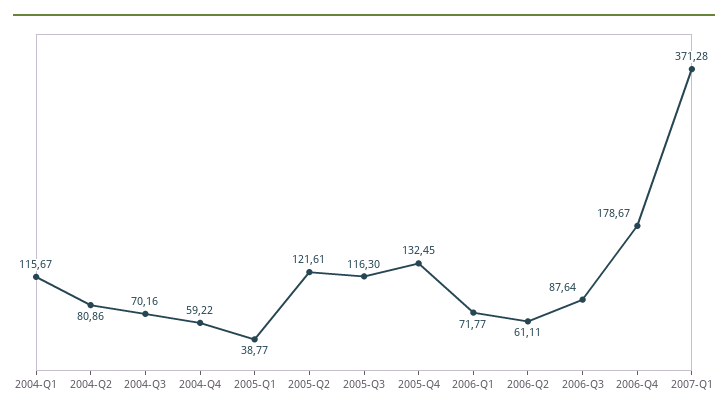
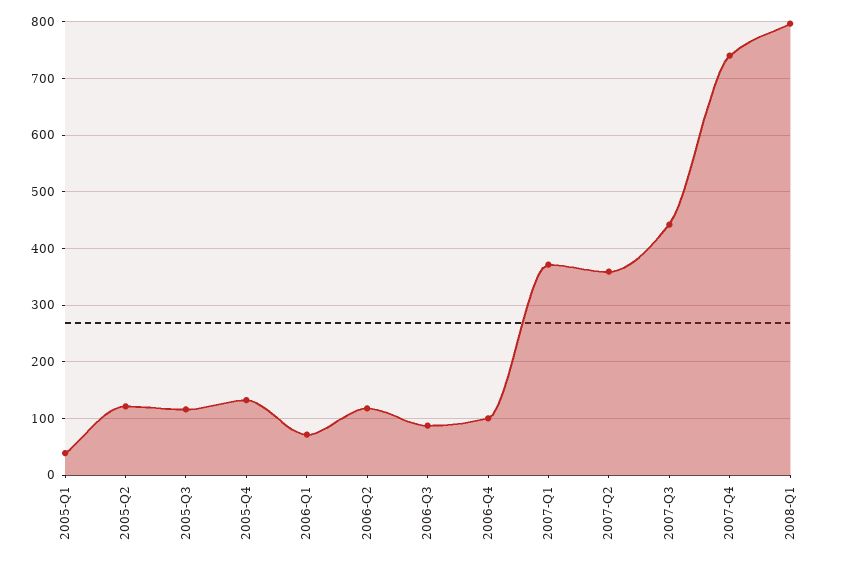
2004-Q1: 115.67 -> none
2004-Q2: 80.86 -> none
2004-Q3: 70.16 -> none
2004-Q4: 59.22 -> none
2006-Q2: 61.11 -> 120
2006-Q4: 178.67 -> 100
2007-Q2: none -> 360
2007-Q3: none -> 440
2007-Q4: none -> 740
2008-Q1: none -> 800

